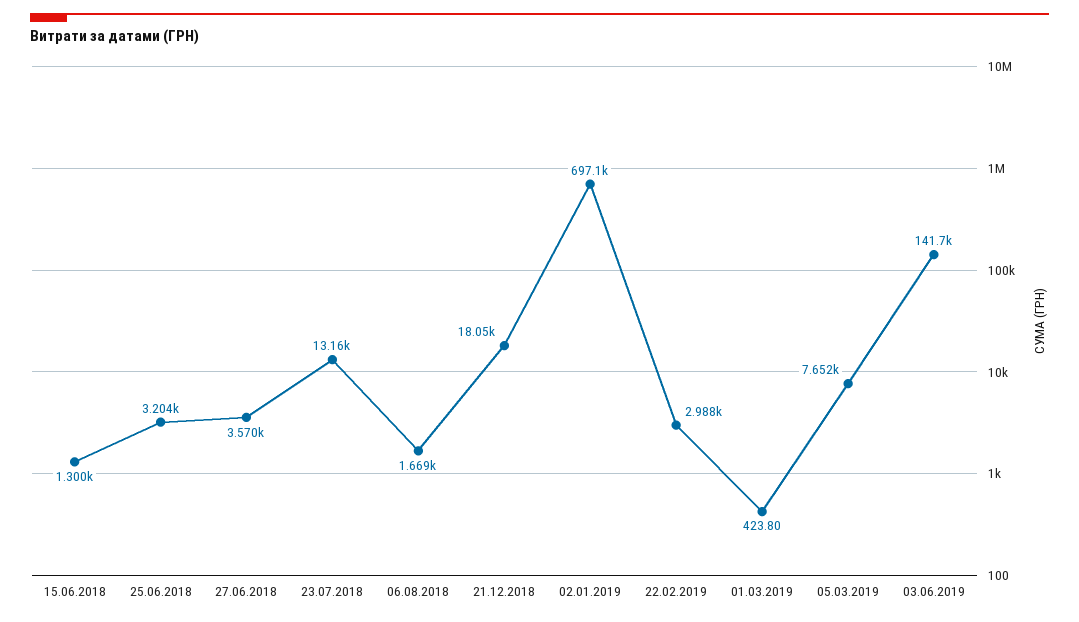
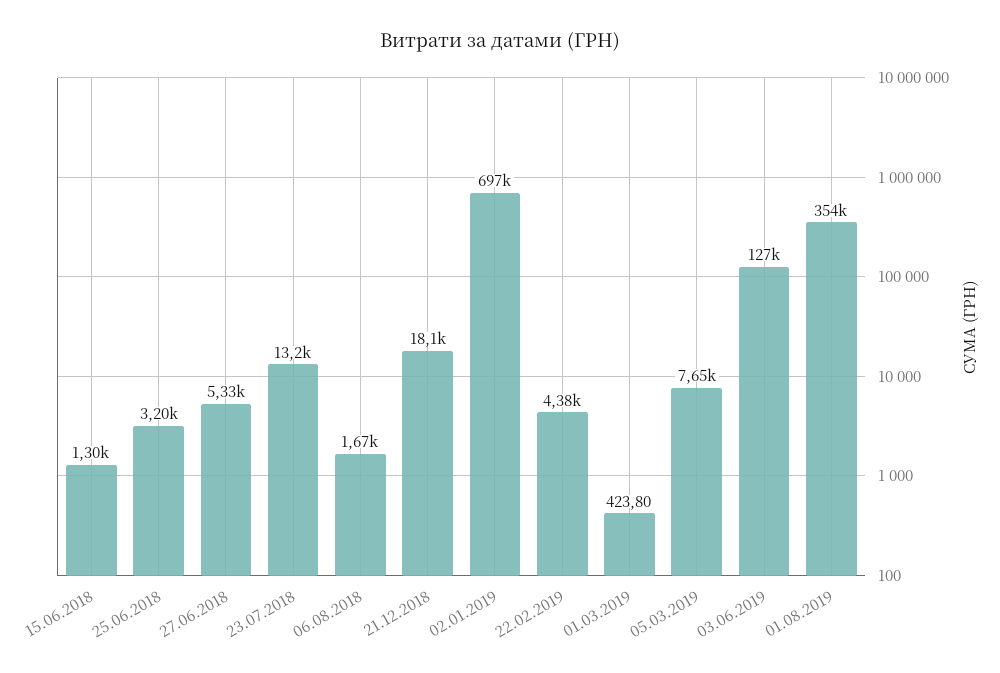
27.06.2018: 3570 -> 5330
22.02.2019: 2988 -> 4380
03.06.2019: 141700 -> 127000
01.08.2019: none -> 354000

